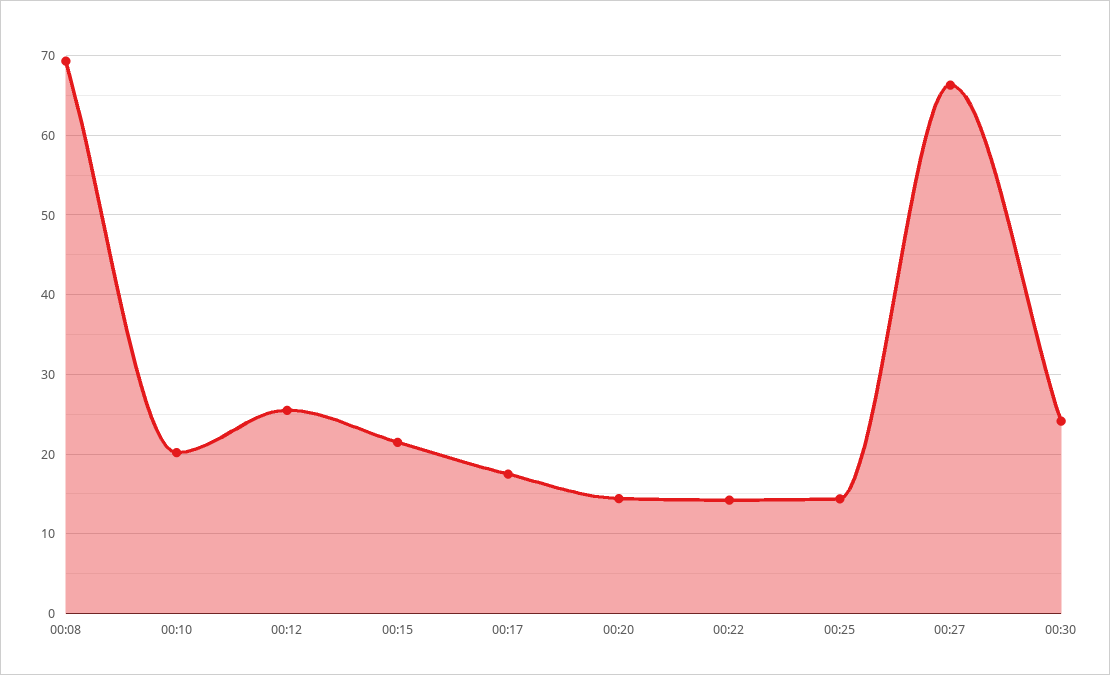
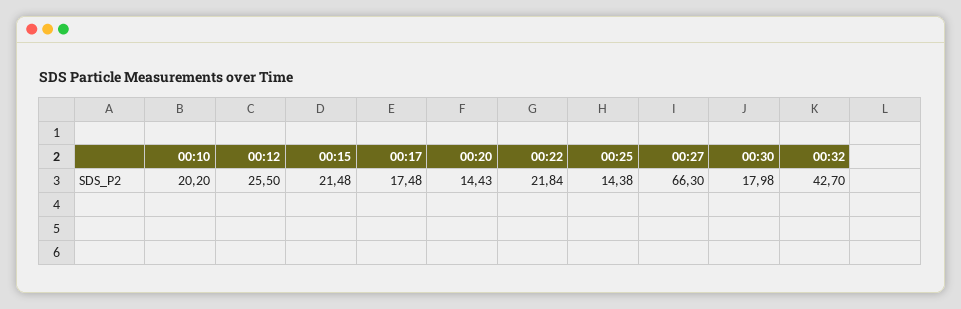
00:08: 69 -> none
00:22: 14 -> 21.84
00:30: 24 -> 17.98
00:32: none -> 42.7

